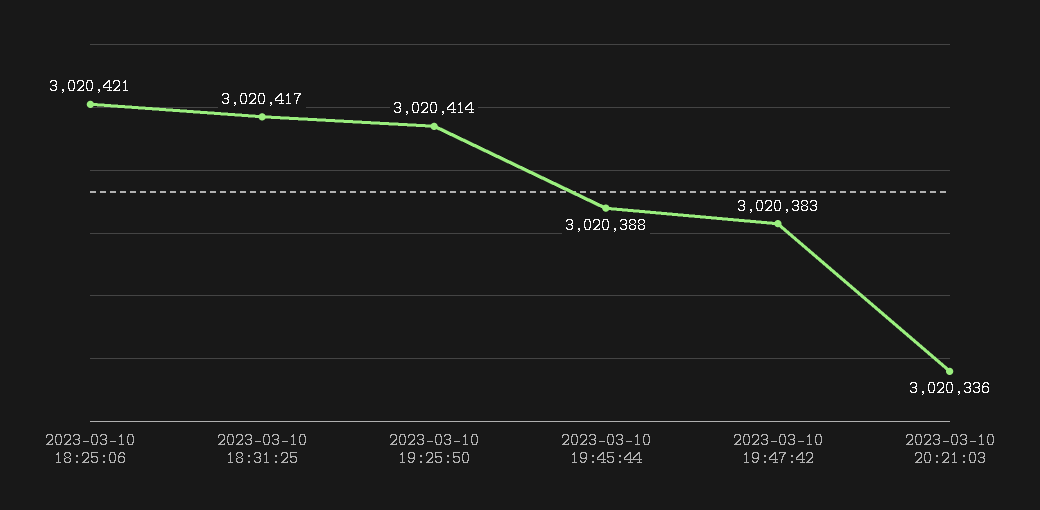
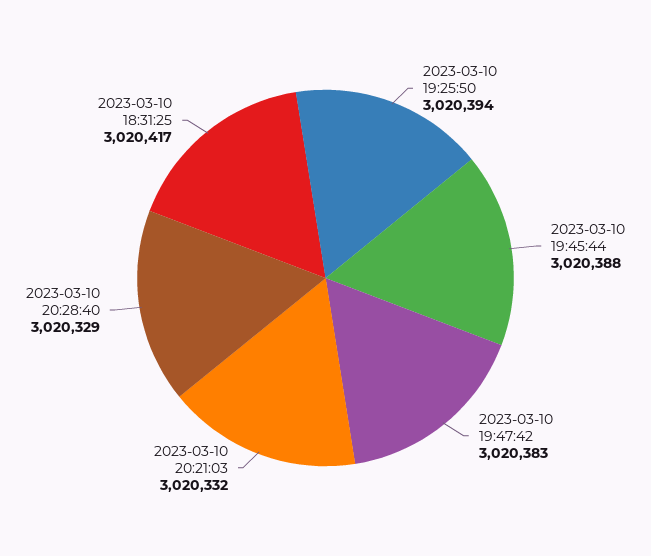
2023-03-10 18:25:06: 3020421 -> none
2023-03-10 19:25:50: 3020414 -> 3020394
2023-03-10 20:21:03: 3020336 -> 3020332
2023-03-10 20:28:40: none -> 3020329

